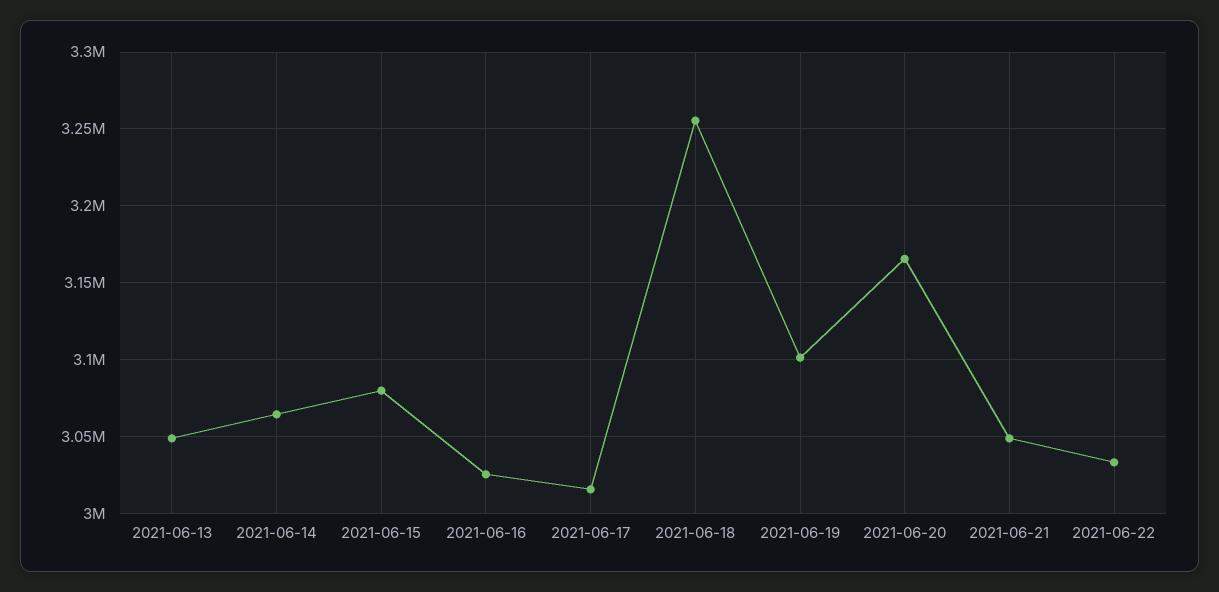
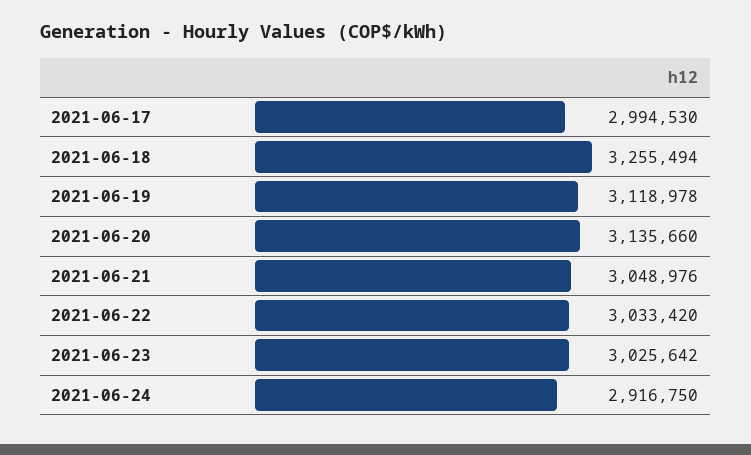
2021-06-13: 3050000 -> none
2021-06-14: 3065000 -> none
2021-06-15: 3080000 -> none
2021-06-16: 3025000 -> none
2021-06-17: 3015000 -> 2994530
2021-06-19: 3100000 -> 3118978
2021-06-20: 3165000 -> 3135660
2021-06-23: none -> 3025642
2021-06-24: none -> 2916750

